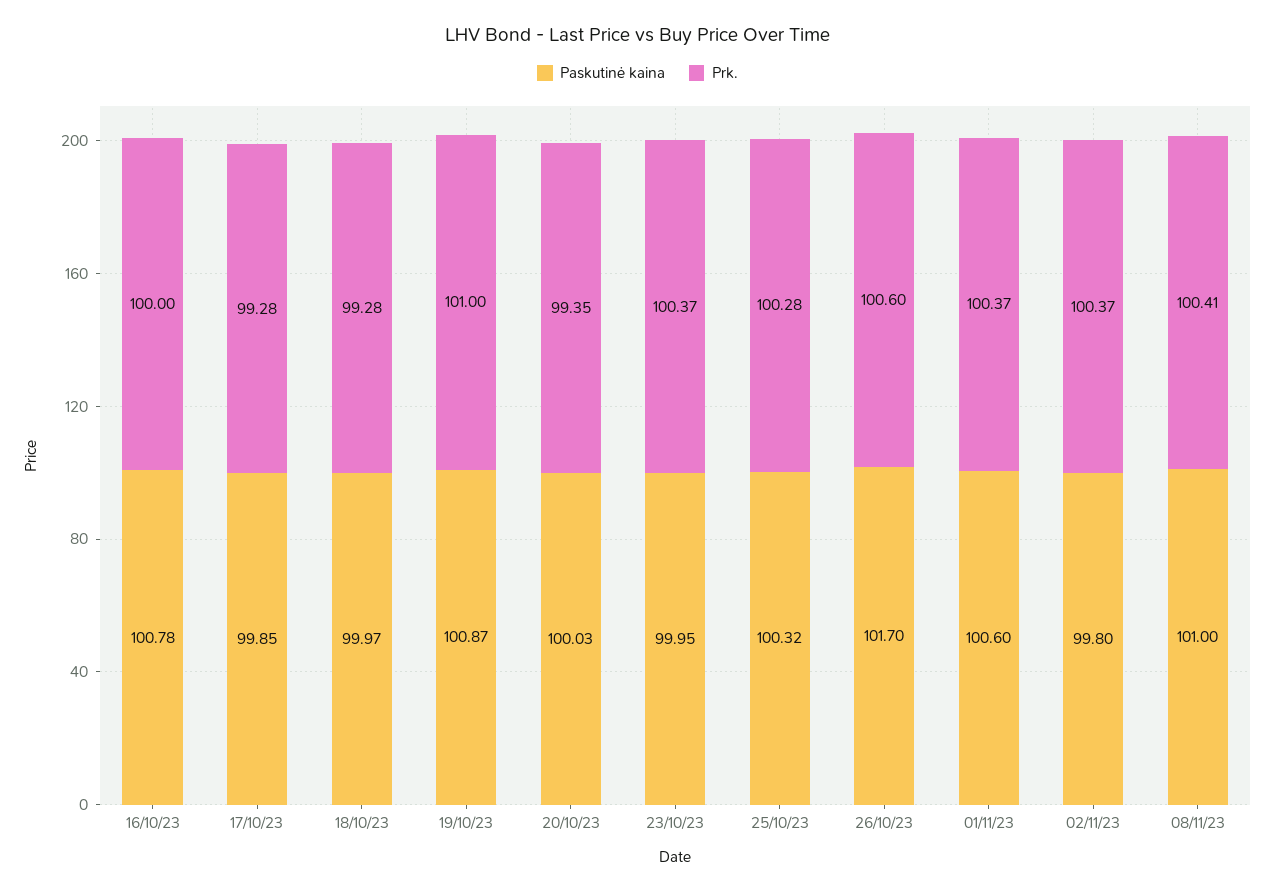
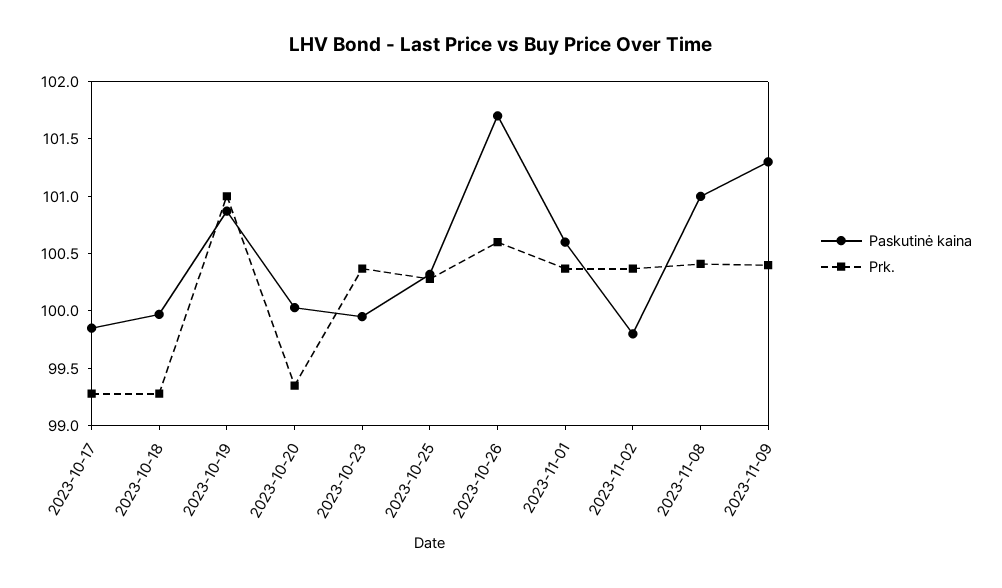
Paskutinė kaina, 16/10/23: 100.78 -> none
Prk., 16/10/23: 100 -> none
Paskutinė kaina, 2023-11-09: none -> 101.3
Prk., 2023-11-09: none -> 100.4

